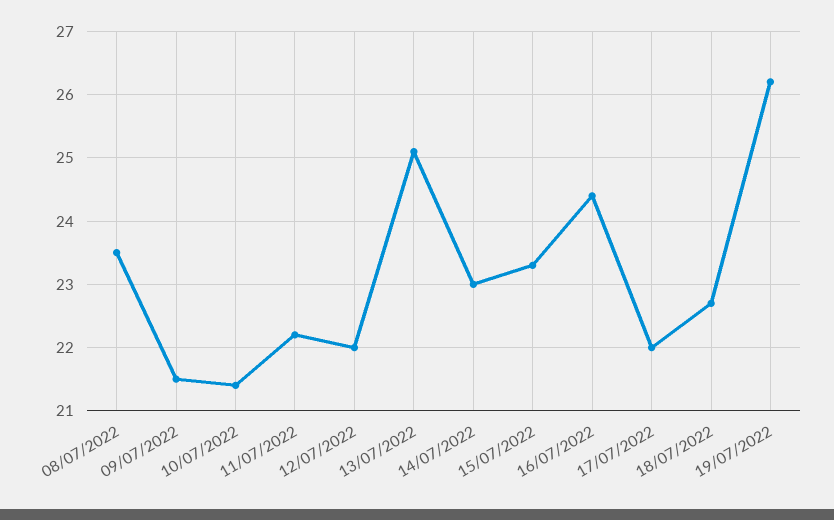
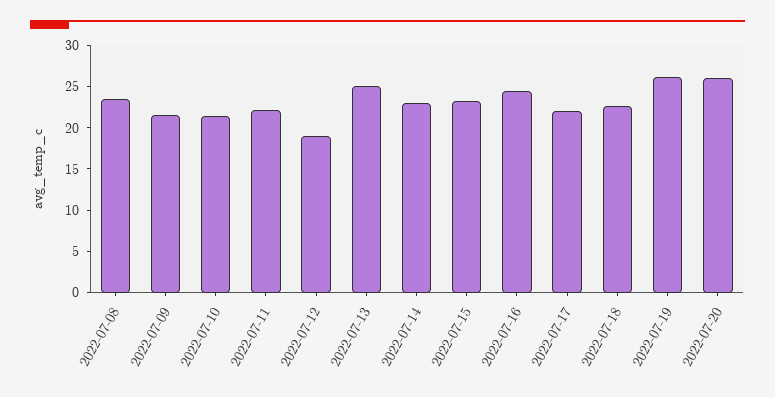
12/07/2022: 22 -> 19
2022-07-20: none -> 26

